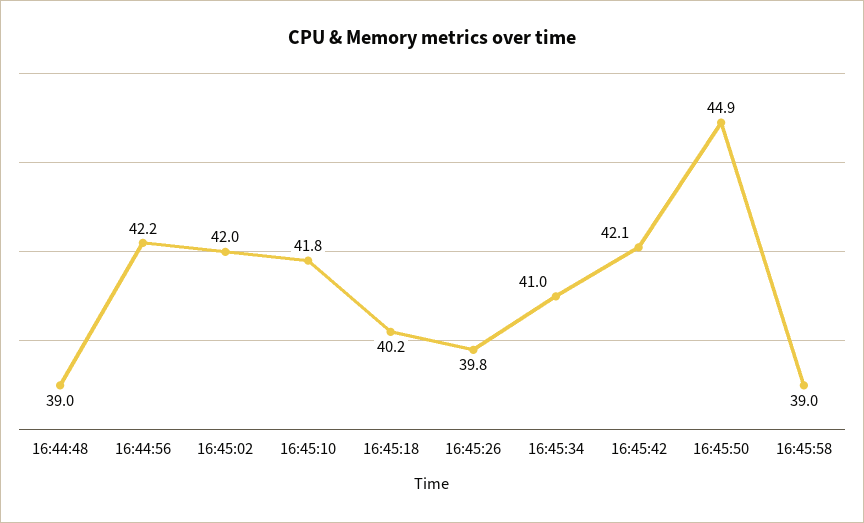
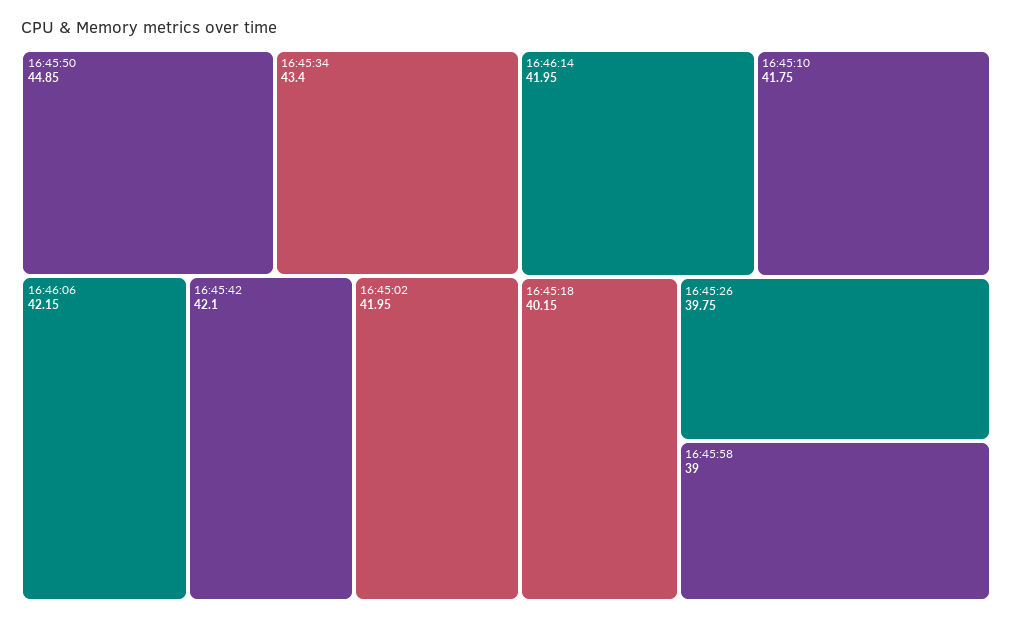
16:44:48: 39 -> none
16:44:56: 42.2 -> none
16:45:34: 41 -> 43.4
16:46:06: none -> 42.15
16:46:14: none -> 41.95

